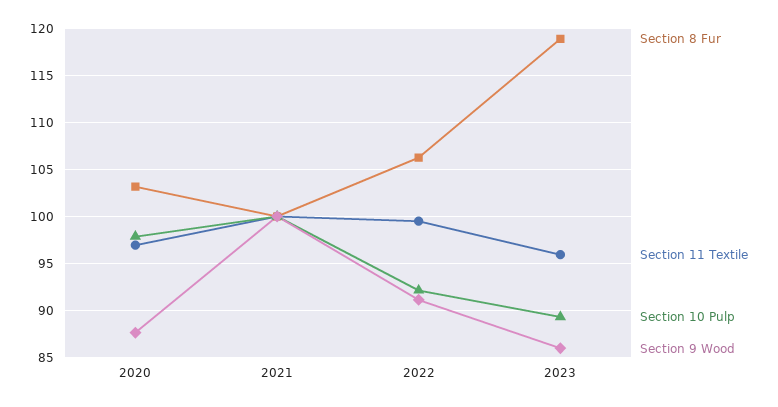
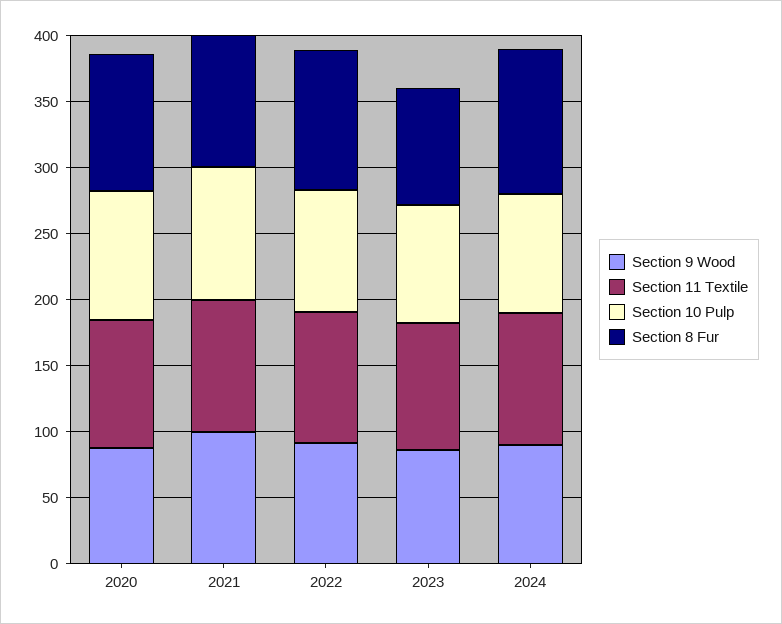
Section 8 Fur, 2023: 119 -> 90
Section 9 Wood, 2024: none -> 90
Section 11 Textile, 2024: none -> 100
Section 10 Pulp, 2024: none -> 90
Section 8 Fur, 2024: none -> 110

